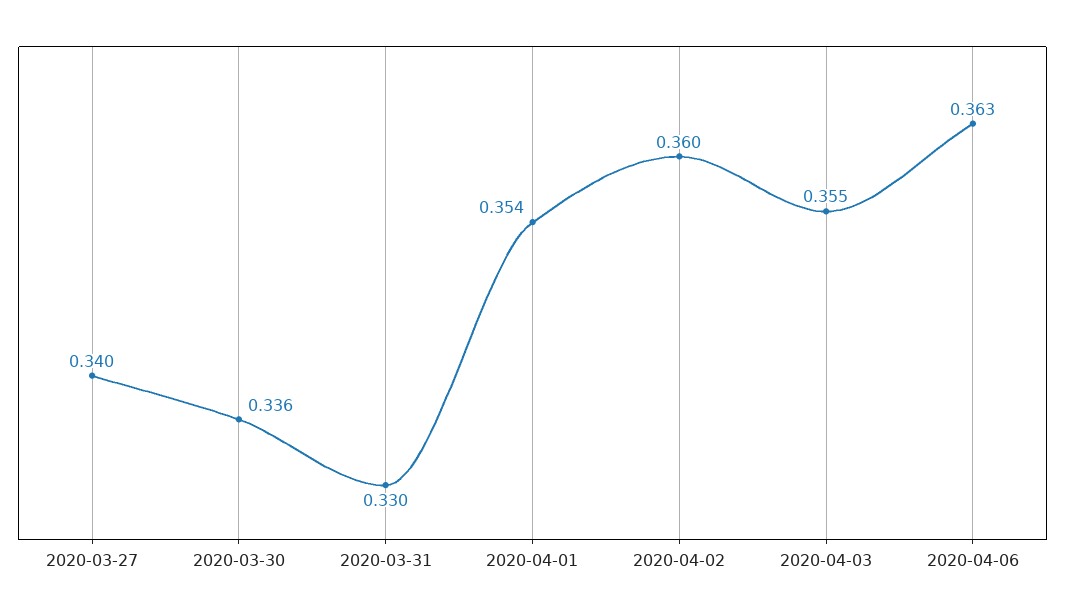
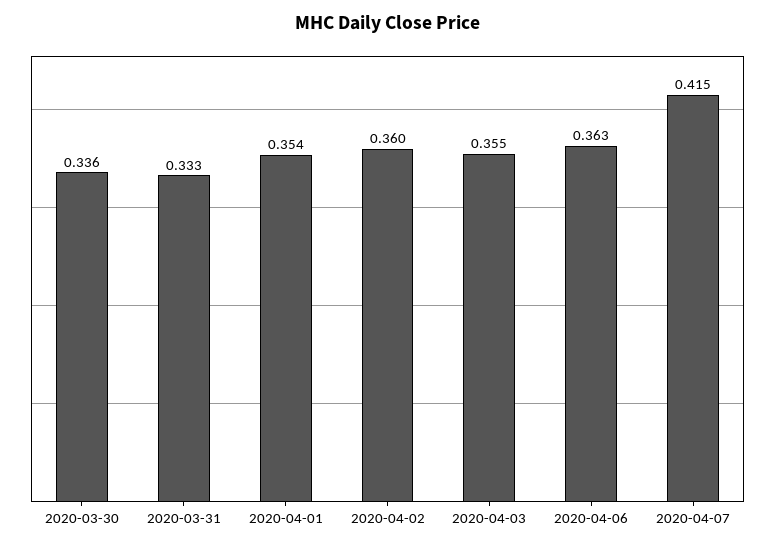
2020-03-27: 0.34 -> none
2020-03-31: 0.33 -> 0.333
2020-04-07: none -> 0.415

